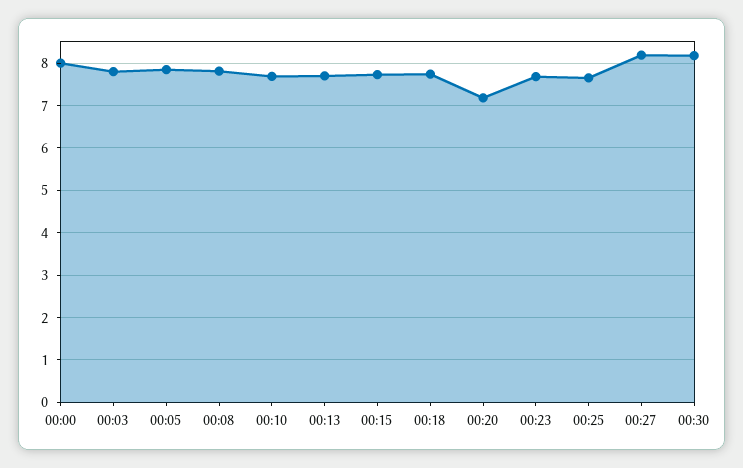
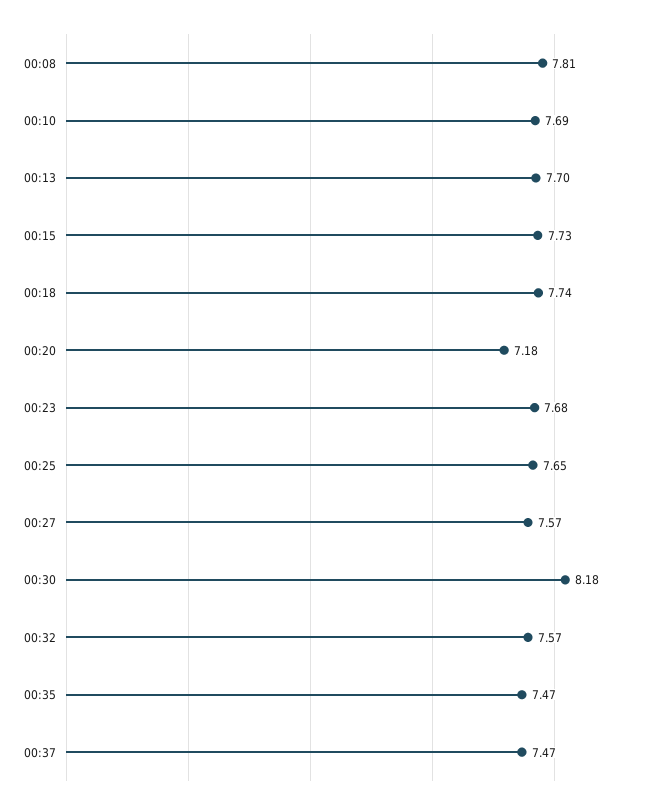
00:00: 8 -> none
00:03: 7.8 -> none
00:05: 7.8 -> none
00:27: 8.2 -> 7.57
00:32: none -> 7.57
00:35: none -> 7.47
00:37: none -> 7.47

